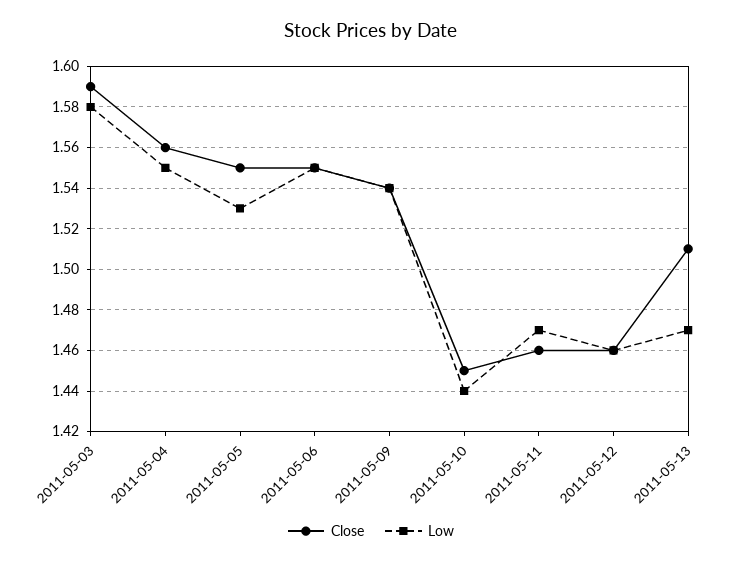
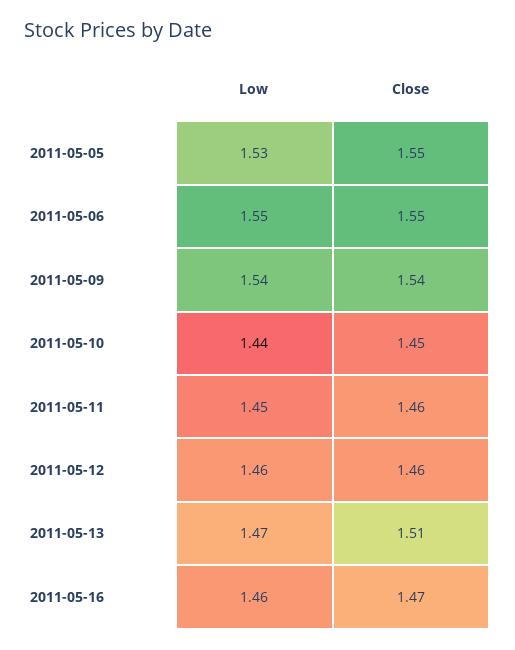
Close, 2011-05-03: 1.59 -> none
Low, 2011-05-03: 1.58 -> none
Close, 2011-05-04: 1.56 -> none
Low, 2011-05-04: 1.55 -> none
Low, 2011-05-11: 1.47 -> 1.45
Low, 2011-05-16: none -> 1.46
Close, 2011-05-16: none -> 1.47

